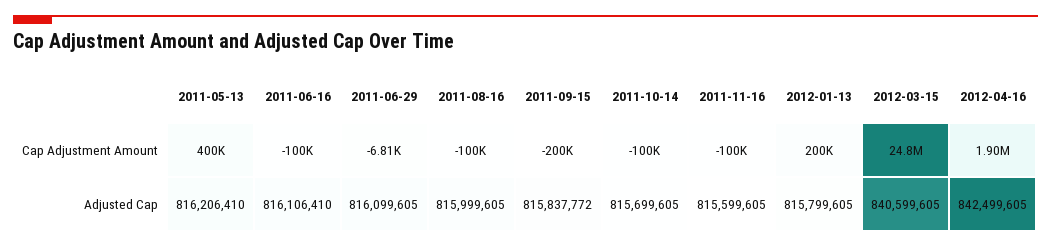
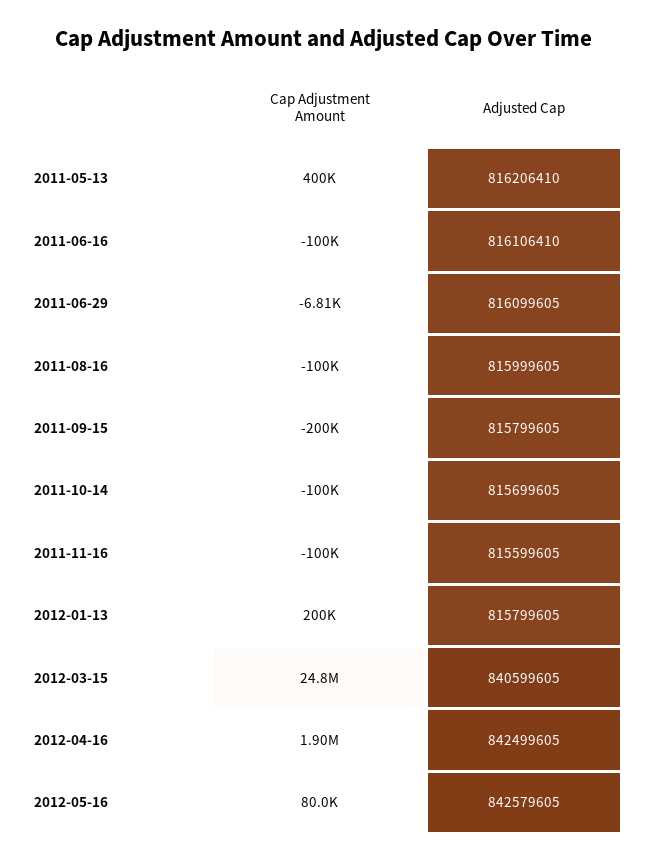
2011-09-15, Adjusted Cap: 815837772 -> 815799605
2012-05-16, Cap Adjustment Amount: none -> 80000
2012-05-16, Adjusted Cap: none -> 842579605

